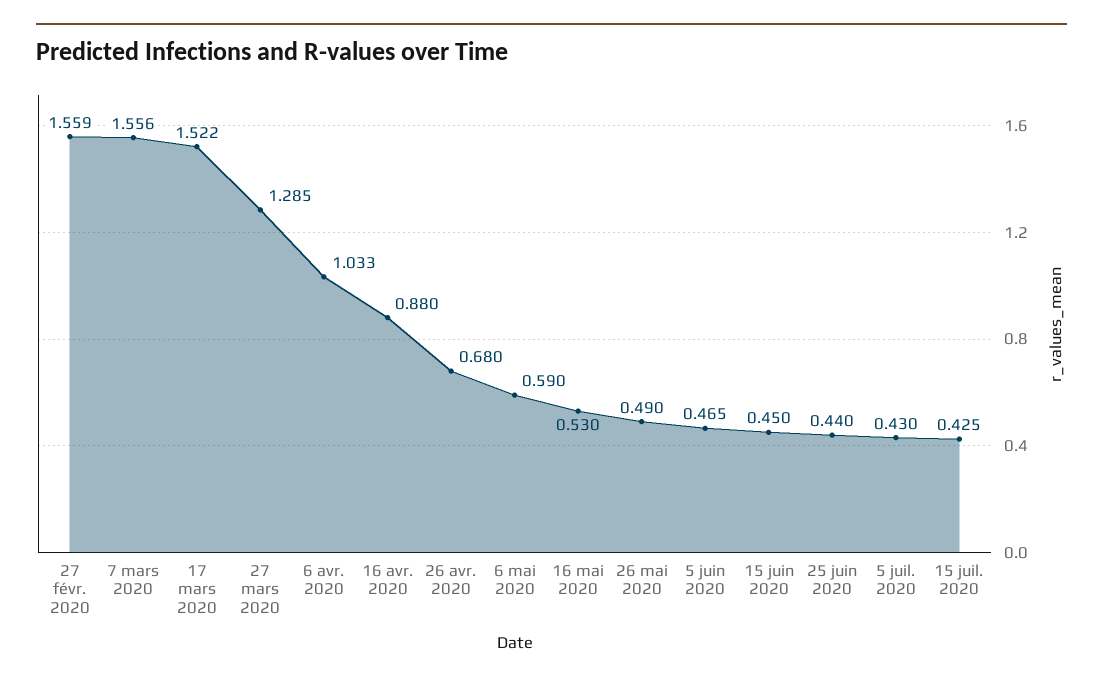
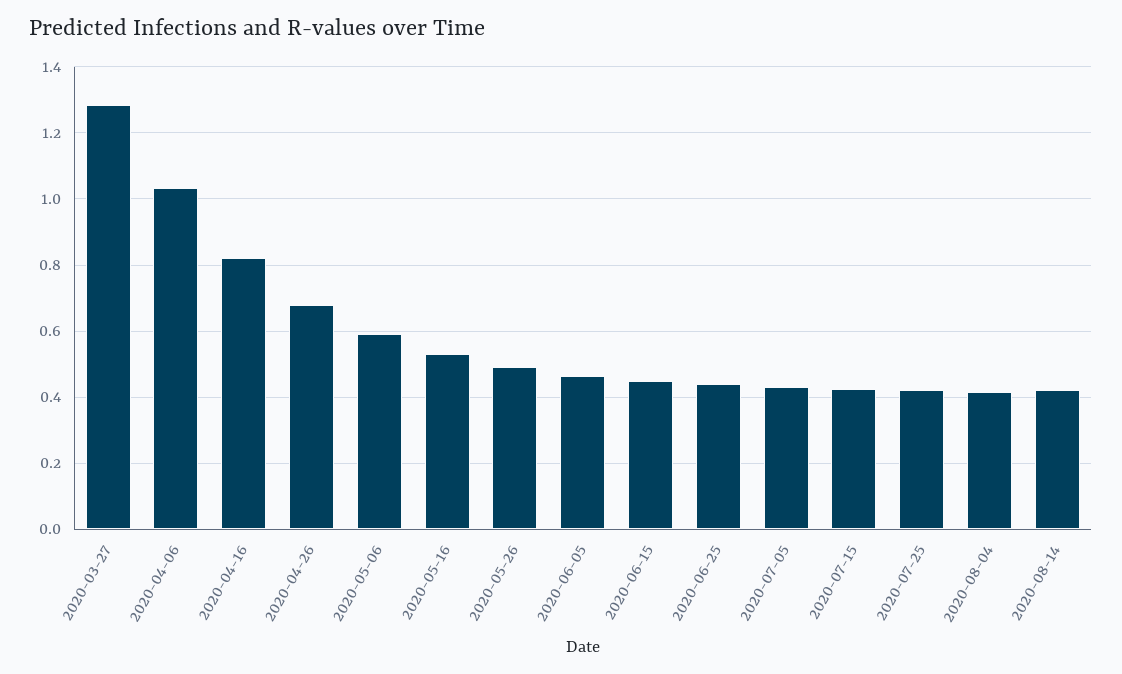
27 févr. 2020: 1.559 -> none
7 mars 2020: 1.556 -> none
17 mars 2020: 1.522 -> none
16 avr. 2020: 0.88 -> 0.82
2020-07-25: none -> 0.42
2020-08-04: none -> 0.42
2020-08-14: none -> 0.42

